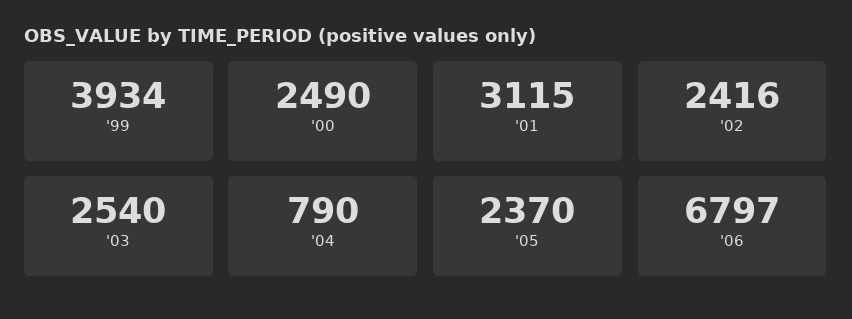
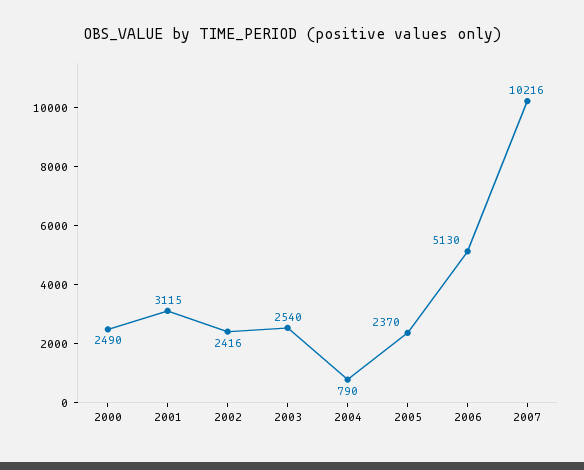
'99: 3934 -> none
'06: 6797 -> 5130
2007: none -> 10216

